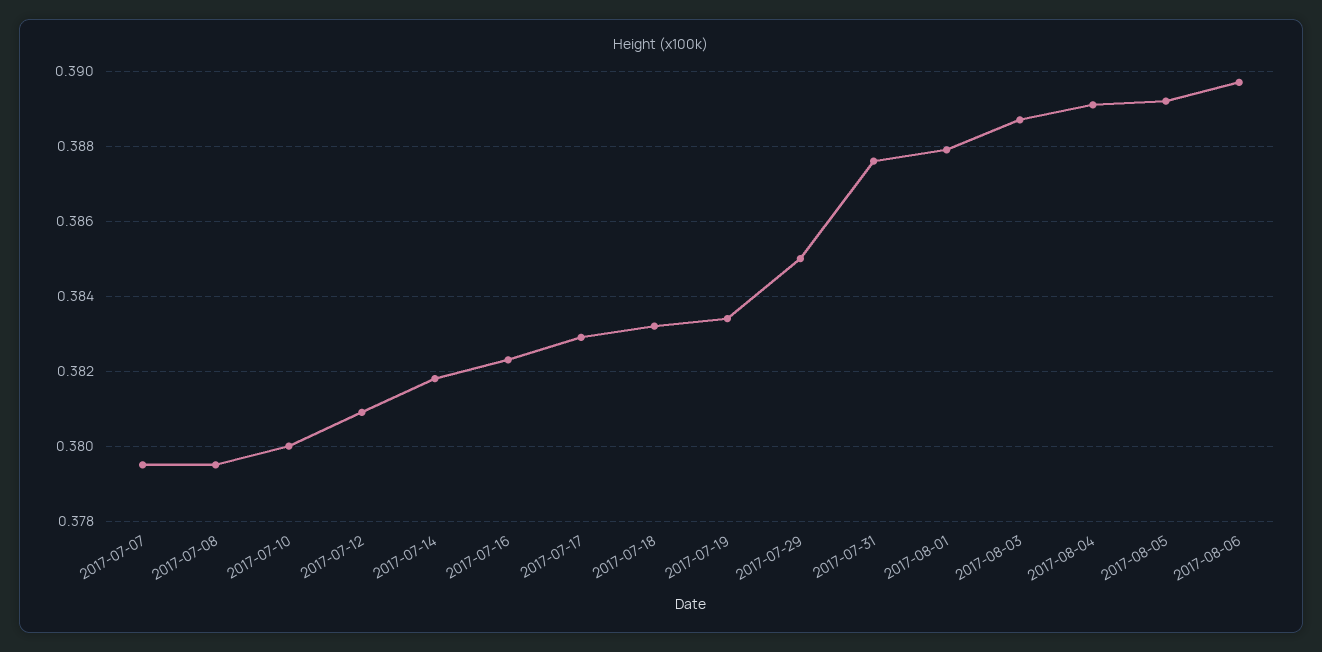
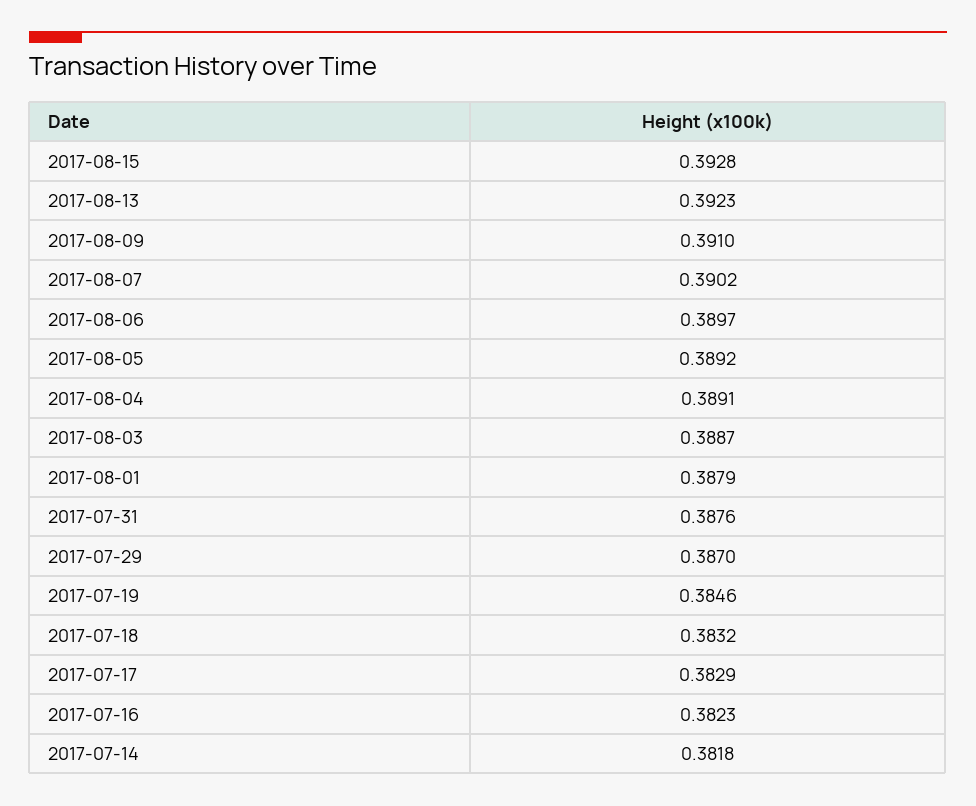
2017-07-07: 0.3795 -> none
2017-07-08: 0.3795 -> none
2017-07-10: 0.38 -> none
2017-07-12: 0.381 -> none
2017-07-19: 0.3835 -> 0.3846
2017-07-29: 0.385 -> 0.387
2017-08-15: none -> 0.3928
2017-08-13: none -> 0.3923
2017-08-09: none -> 0.391
2017-08-07: none -> 0.3902

